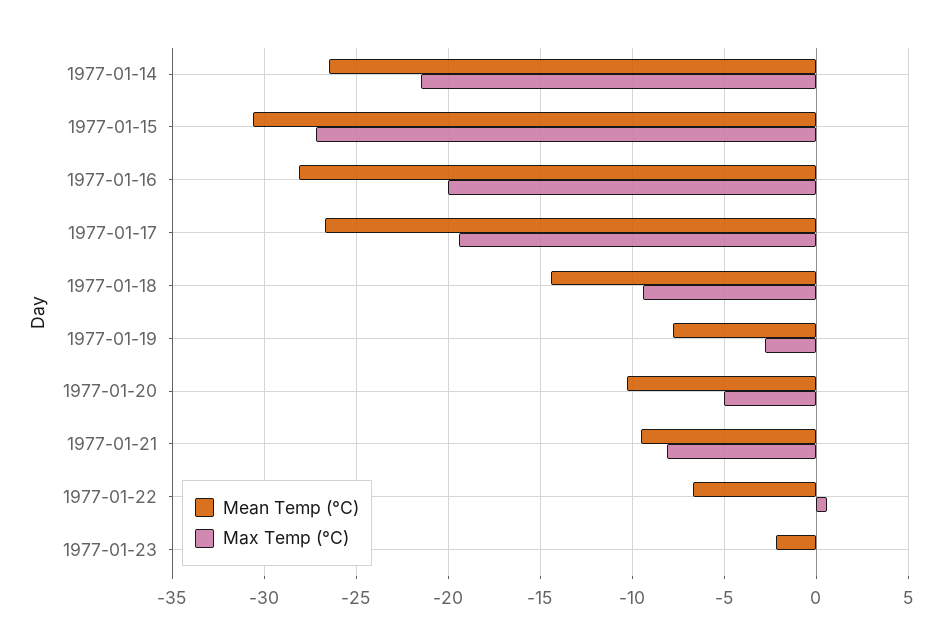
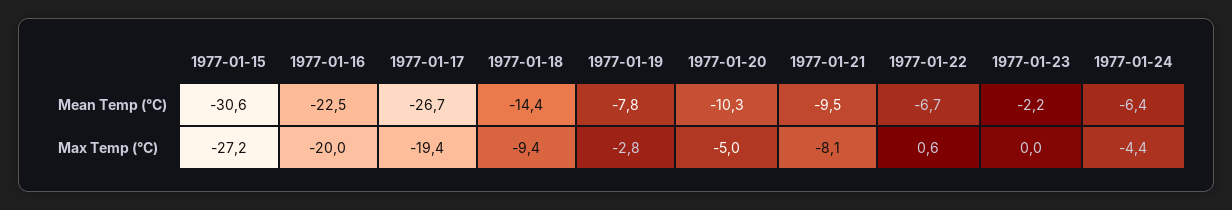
Mean Temp (°C), 1977-01-14: -26.5 -> none
Max Temp (°C), 1977-01-14: -21.5 -> none
Mean Temp (°C), 1977-01-16: -28 -> -22.5
Mean Temp (°C), 1977-01-24: none -> -6.4
Max Temp (°C), 1977-01-24: none -> -4.4

